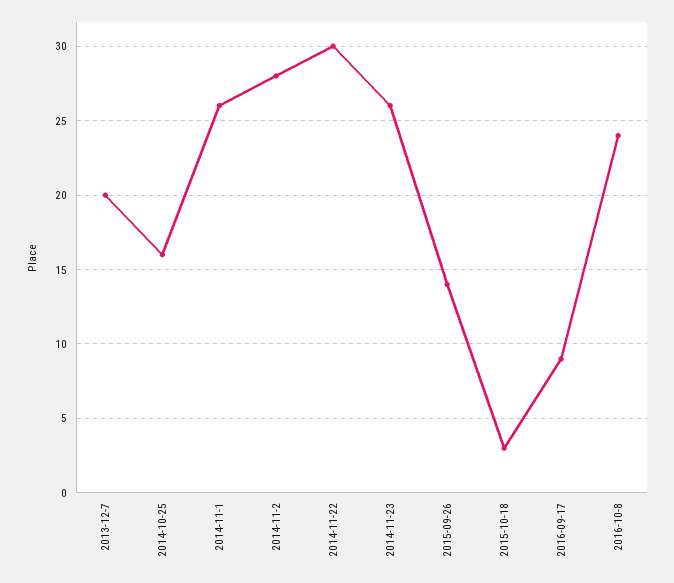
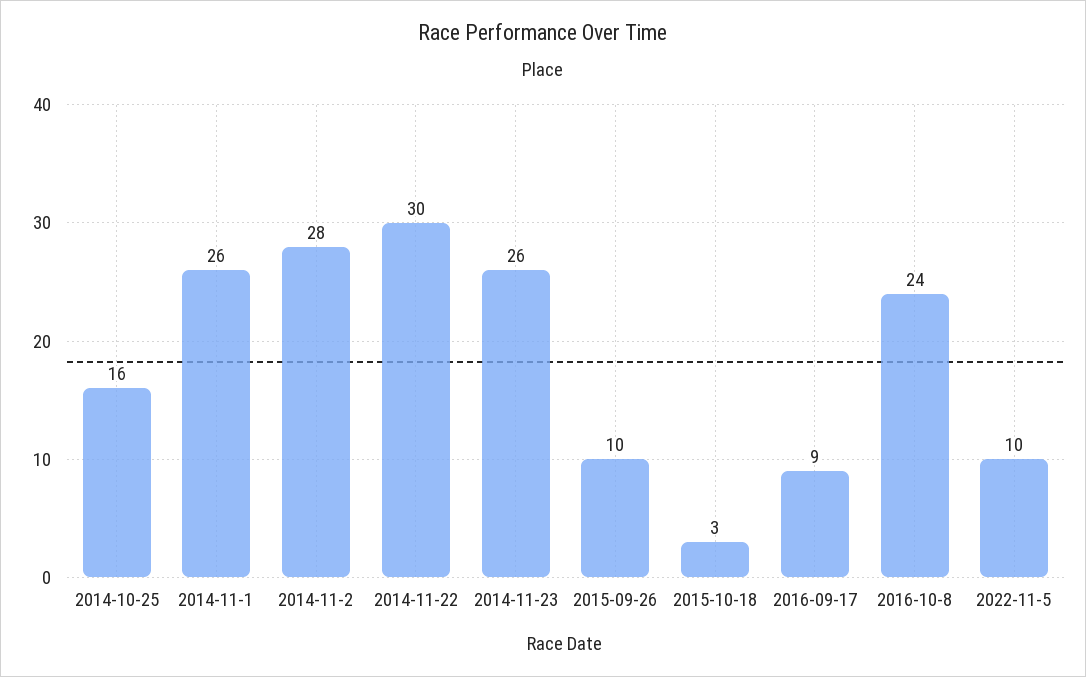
2013-12-7: 20 -> none
2015-09-26: 14 -> 10
2022-11-5: none -> 10

